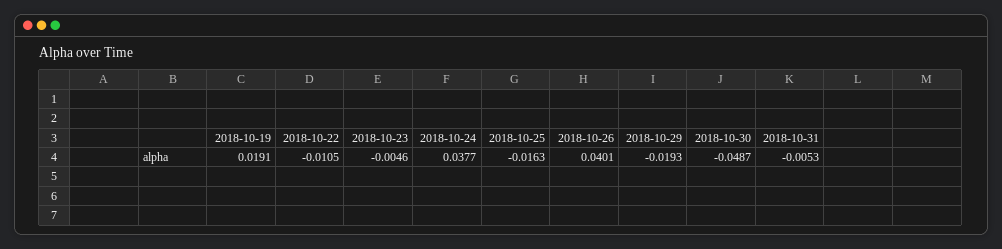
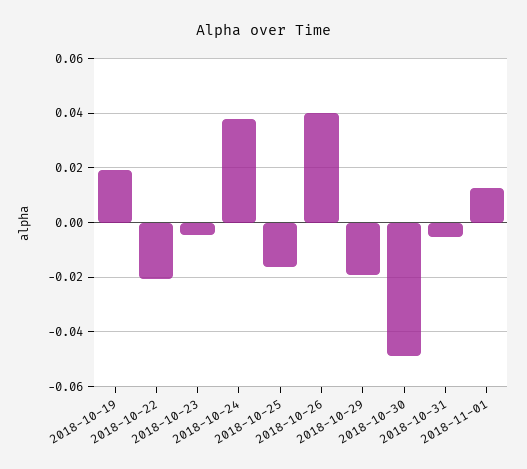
2018-10-22: -0.0105 -> -0.02
2018-11-01: none -> 0.0125

